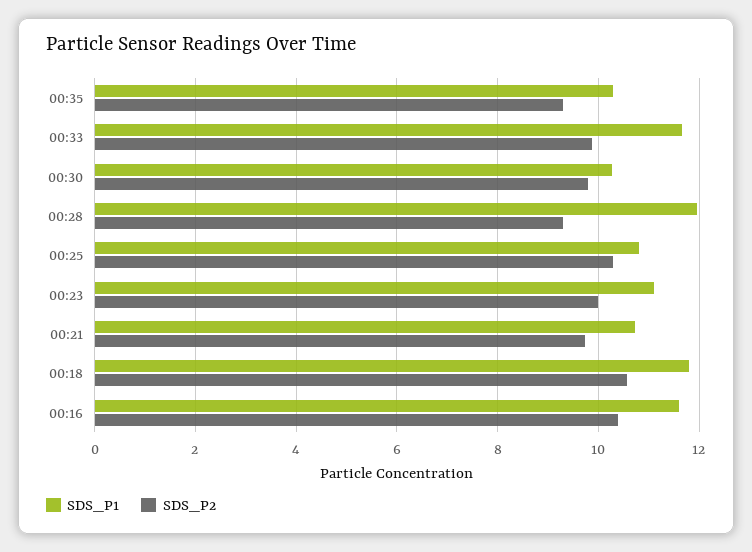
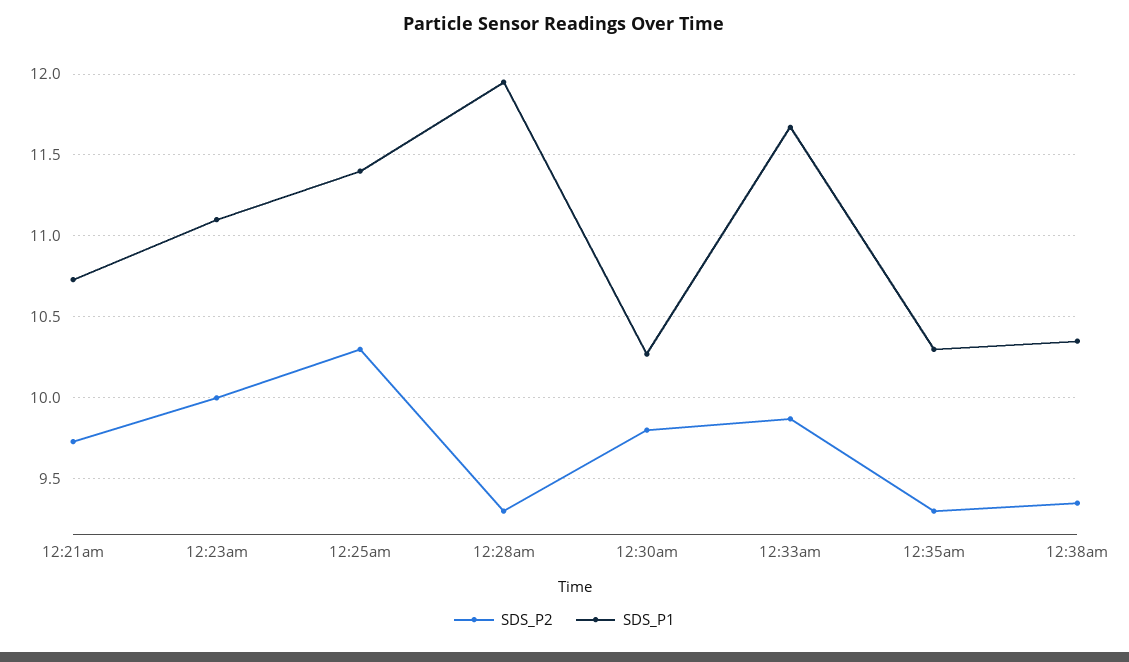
SDS_P1, 00:25: 10.8 -> 11.4
SDS_P1, 00:18: 11.8 -> none
SDS_P2, 00:18: 10.6 -> none
SDS_P1, 00:16: 11.6 -> none
SDS_P2, 00:16: 10.4 -> none
SDS_P2, 12:38am: none -> 9.35
SDS_P1, 12:38am: none -> 10.35

